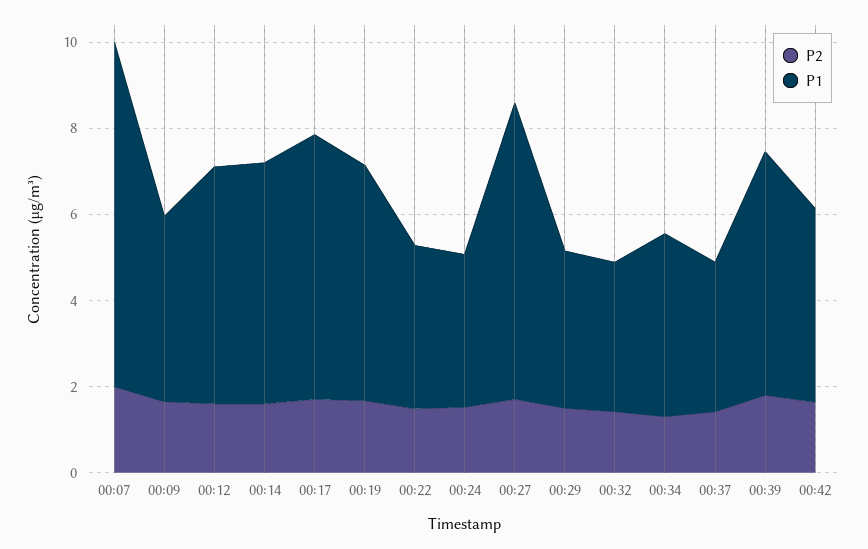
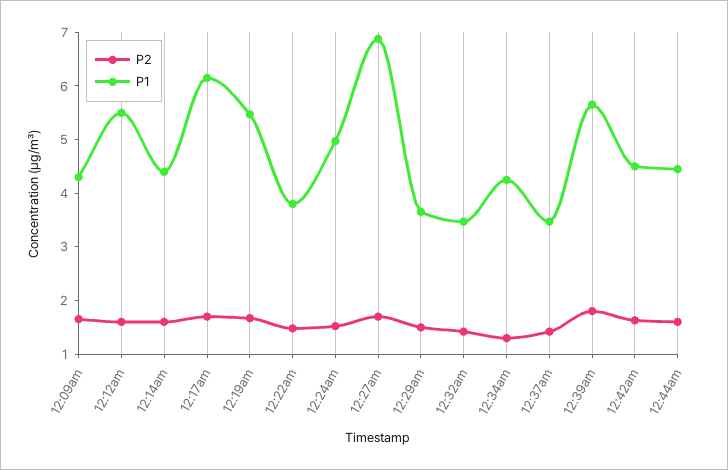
P2, 00:07: 2 -> none
P1, 00:07: 8 -> none
P1, 00:14: 5.5 -> 4.4
P1, 00:24: 3.5 -> 5
P2, 12:44am: none -> 1.6
P1, 12:44am: none -> 4.4

